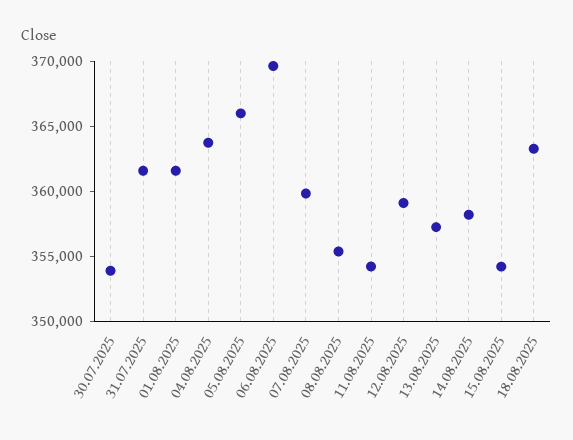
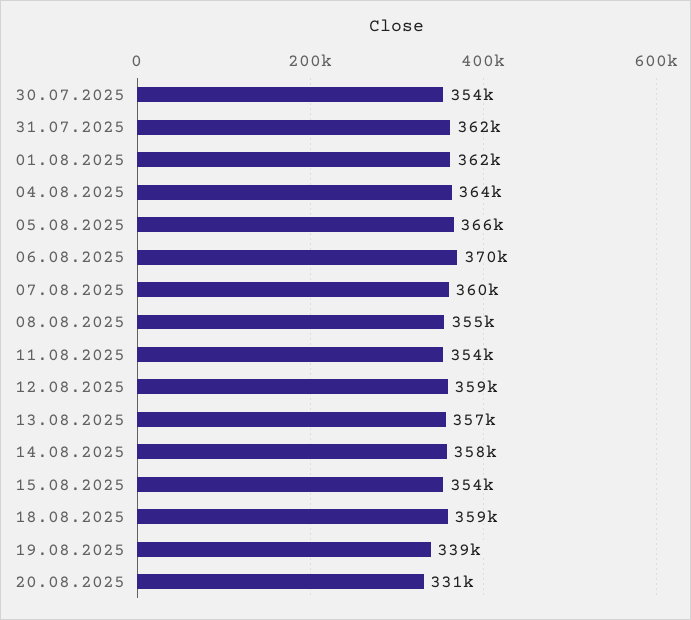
18.08.2025: 363000 -> 359000
19.08.2025: none -> 339000
20.08.2025: none -> 331000

